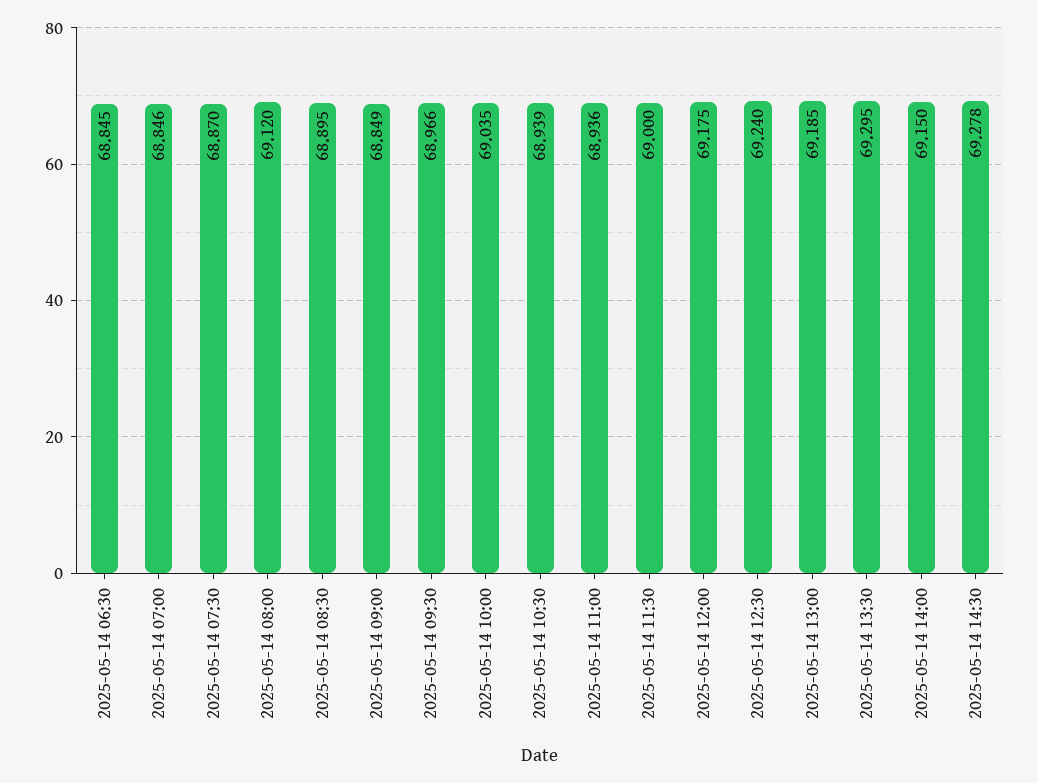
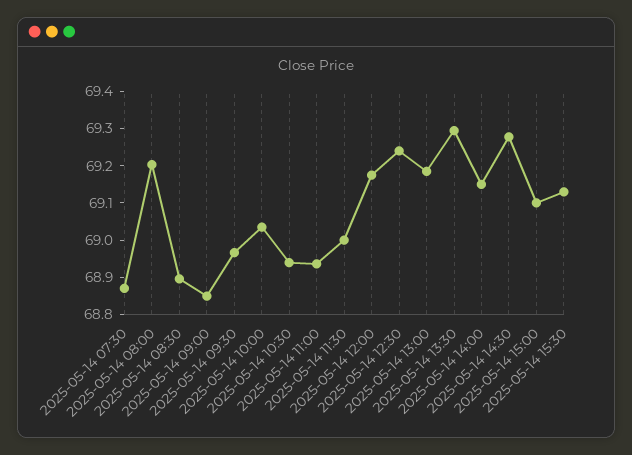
2025-05-14 06:30: 68.845 -> none
2025-05-14 07:00: 68.846 -> none
2025-05-14 08:00: 69.12 -> 69.2
2025-05-14 15:00: none -> 69.1
2025-05-14 15:30: none -> 69.125

